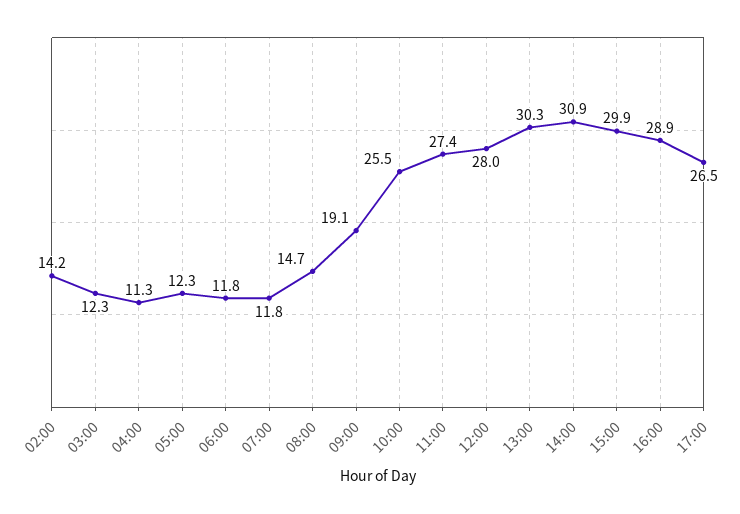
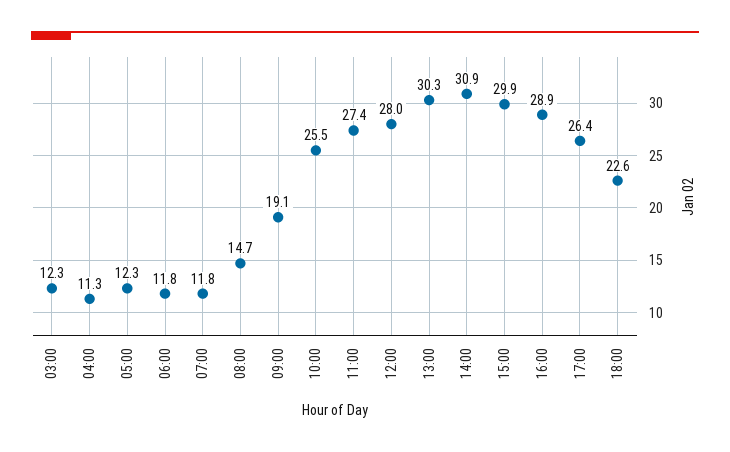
02:00: 14.2 -> none
17:00: 26.5 -> 26.4
18:00: none -> 22.6

